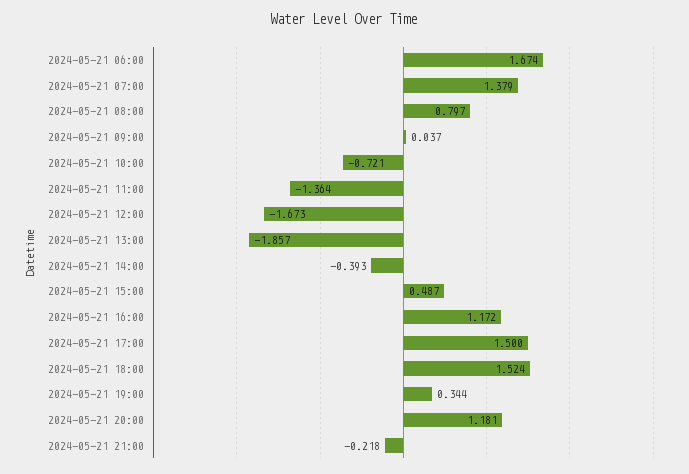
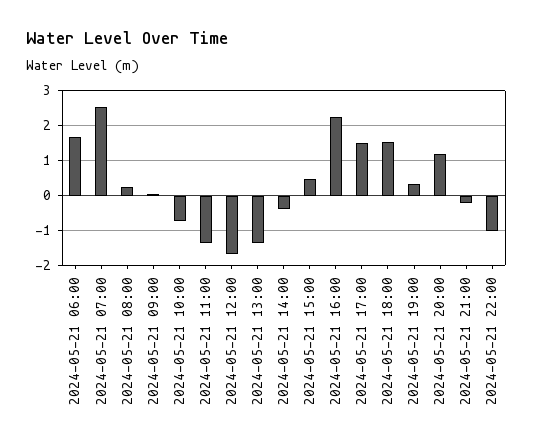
2024-05-21 07:00: 1.379 -> 2.6
2024-05-21 08:00: 0.797 -> 0.2
2024-05-21 13:00: -1.857 -> -1.4
2024-05-21 16:00: 1.172 -> 2.2
2024-05-21 22:00: none -> -1

